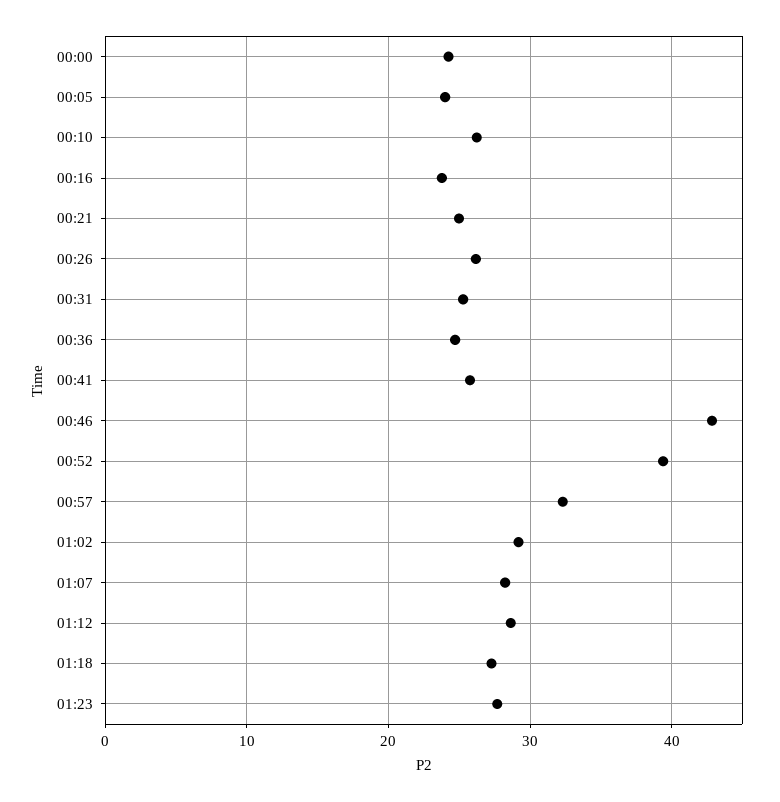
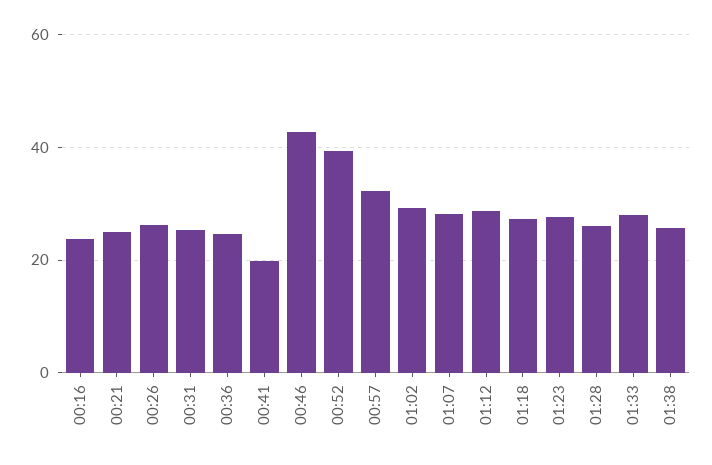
00:00: 24 -> none
00:05: 24 -> none
00:10: 26 -> none
00:41: 26 -> 20
01:28: none -> 26
01:33: none -> 28
01:38: none -> 26

